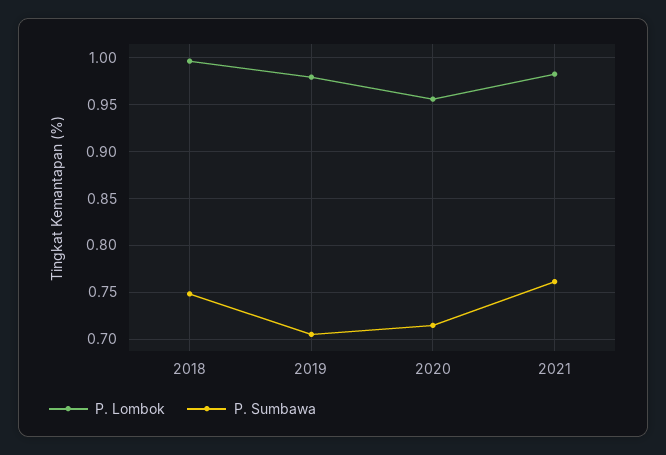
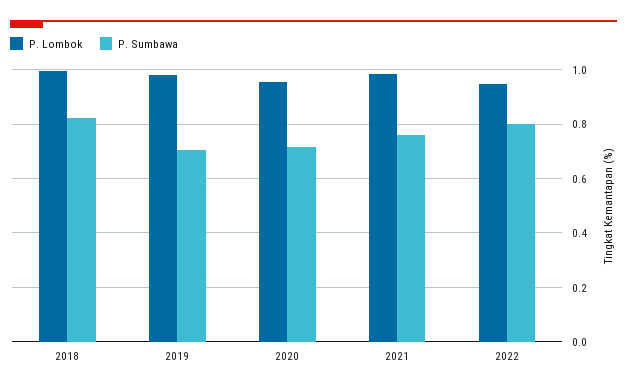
P. Sumbawa, 2018: 0.75 -> 0.825
P. Lombok, 2022: none -> 0.95
P. Sumbawa, 2022: none -> 0.8

